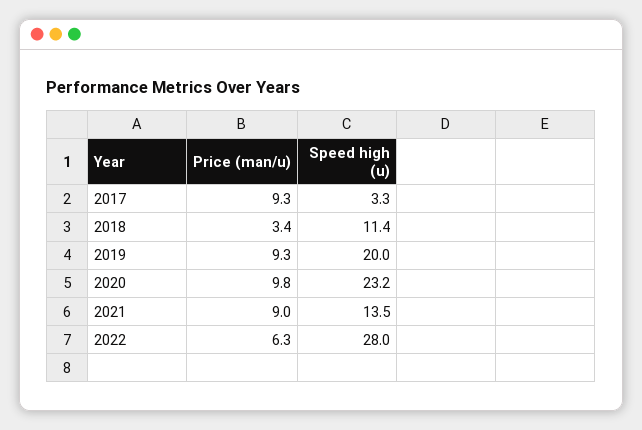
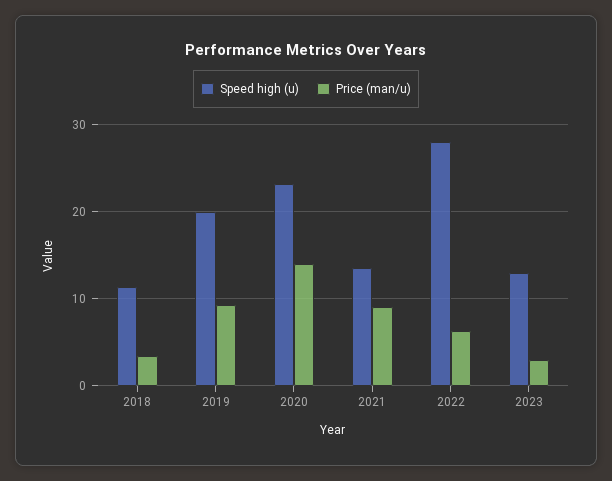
Price (man/u), 2017: 9.3 -> none
Speed high (u), 2017: 3.3 -> none
Price (man/u), 2020: 9.8 -> 14
Speed high (u), 2023: none -> 13
Price (man/u), 2023: none -> 3

